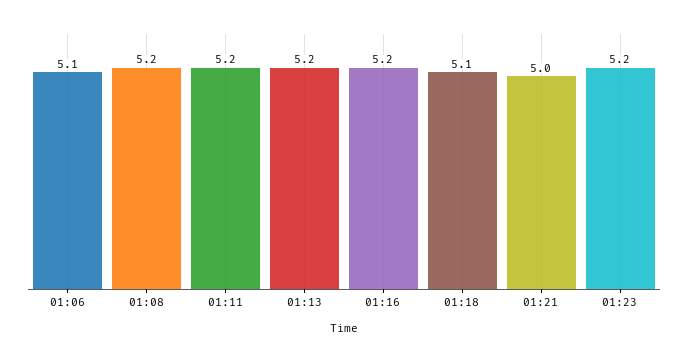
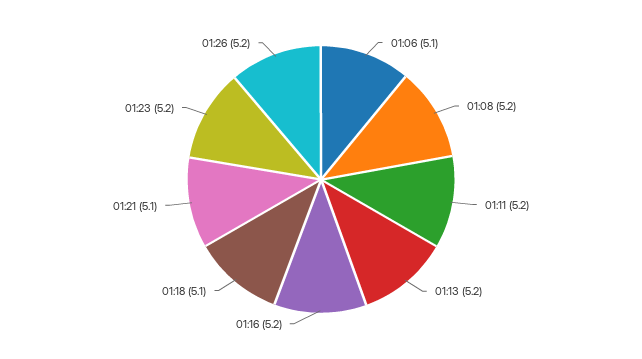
01:21: 5 -> 5.1
01:26: none -> 5.2

